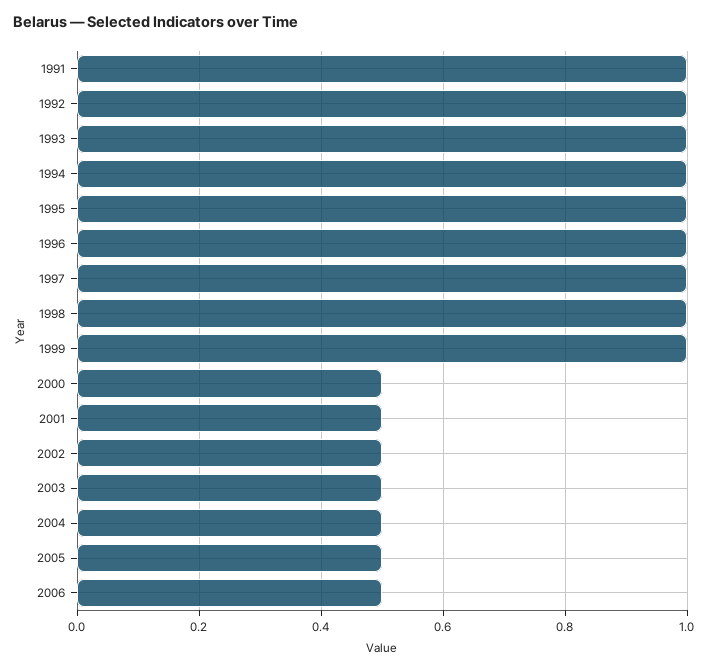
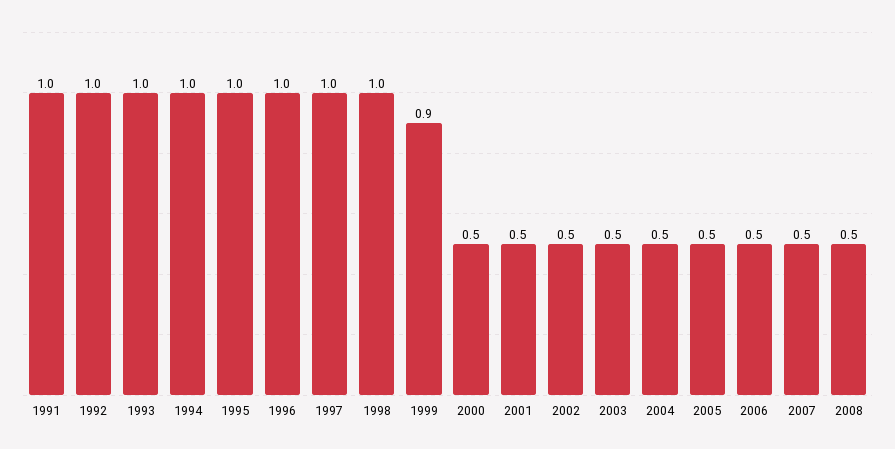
1999: 1 -> 0.9
2007: none -> 0.5
2008: none -> 0.5

